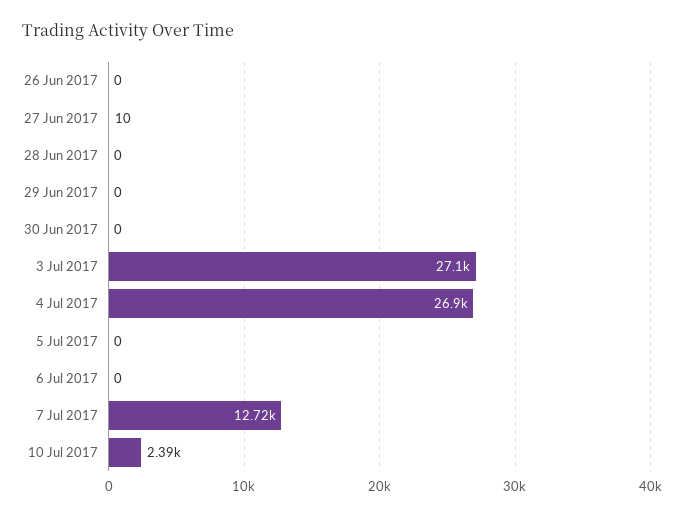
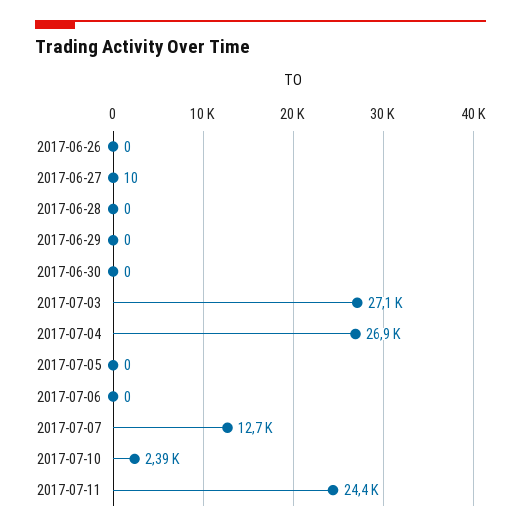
2017-07-11: none -> 24400

